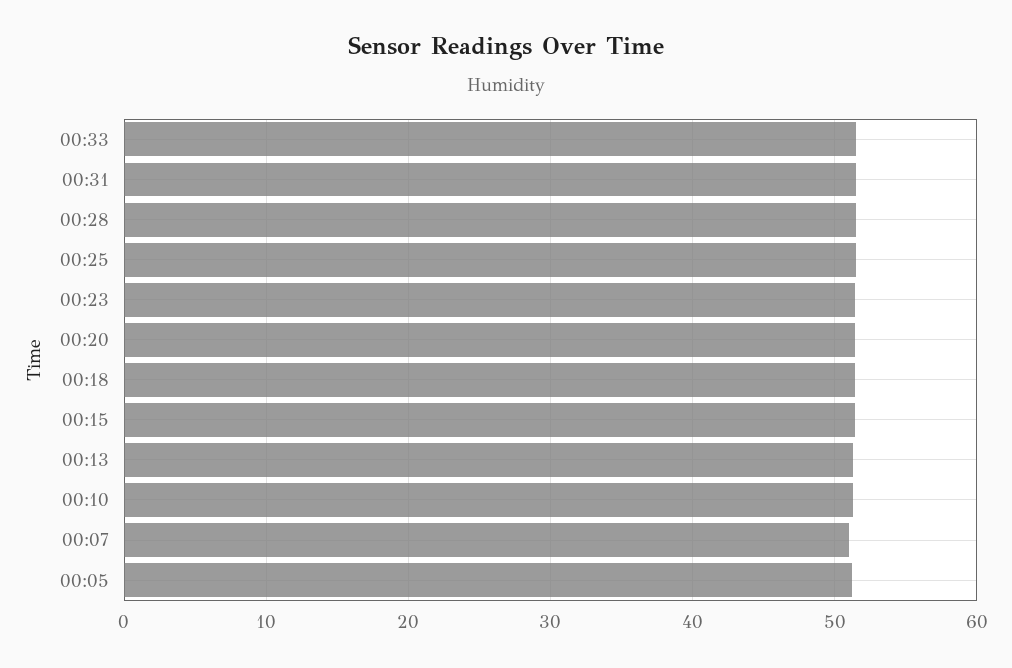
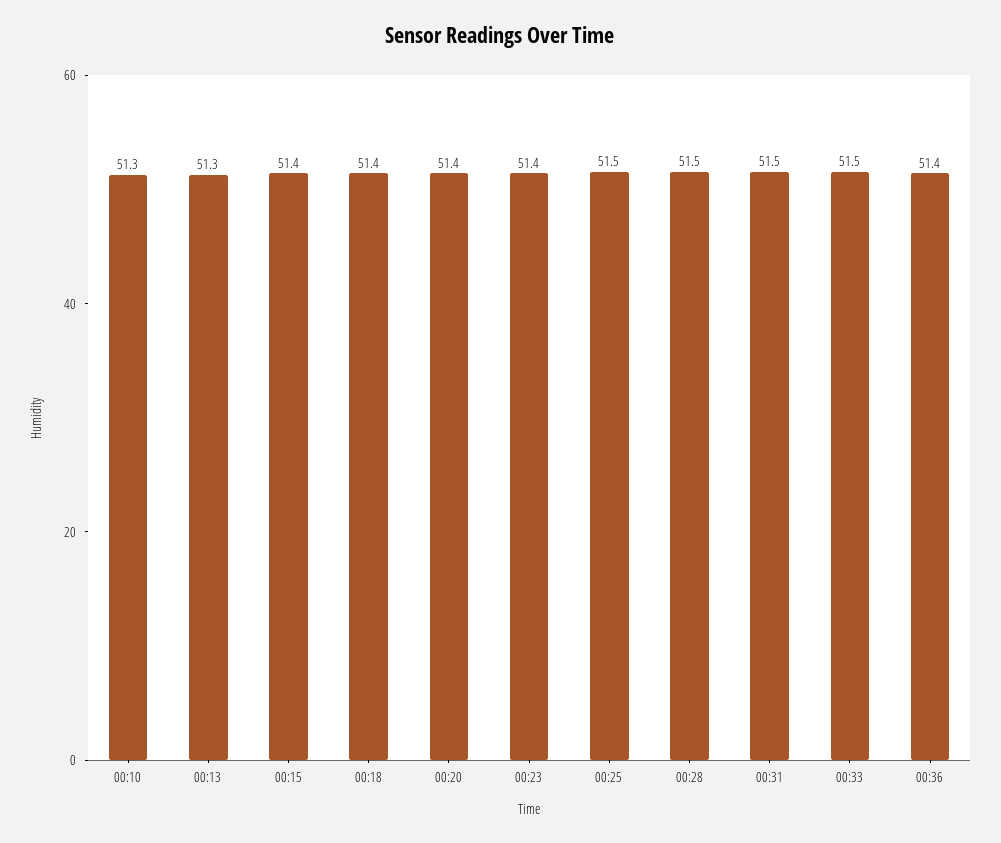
00:07: 51 -> none
00:05: 51 -> none
00:36: none -> 51.4

